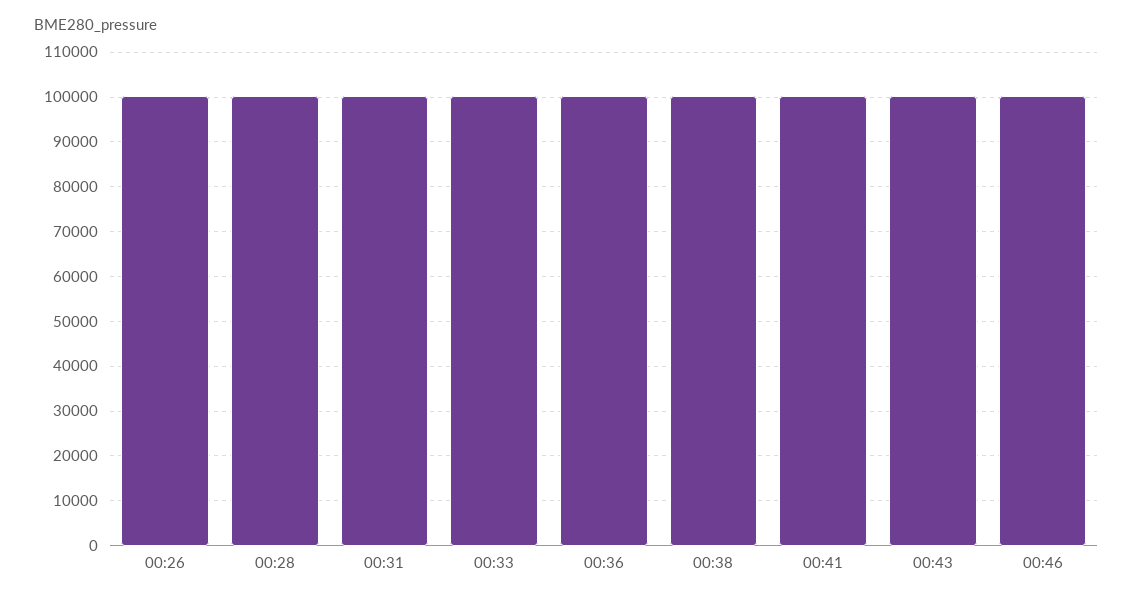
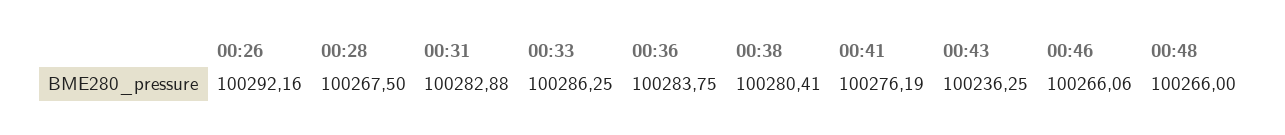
00:48: none -> 100266

